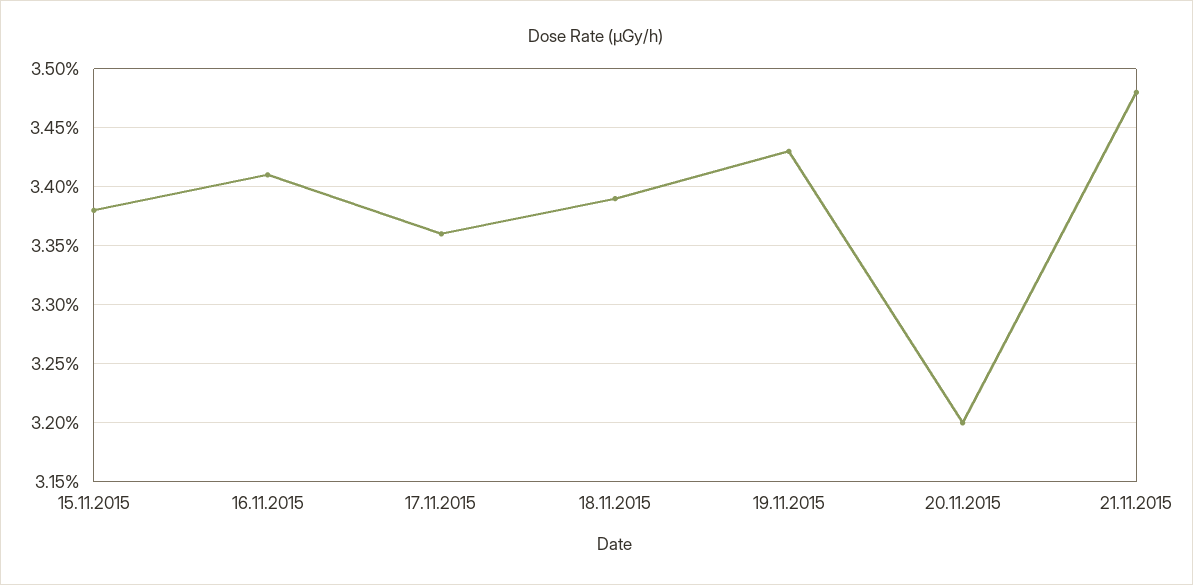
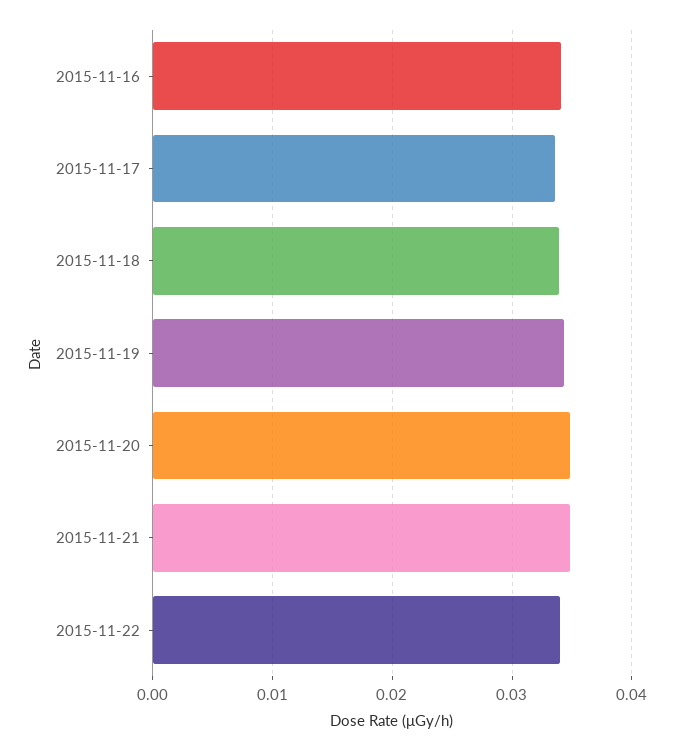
15.11.2015: 0.0338 -> none
20.11.2015: 0.032 -> 0.035
2015-11-22: none -> 0.034

